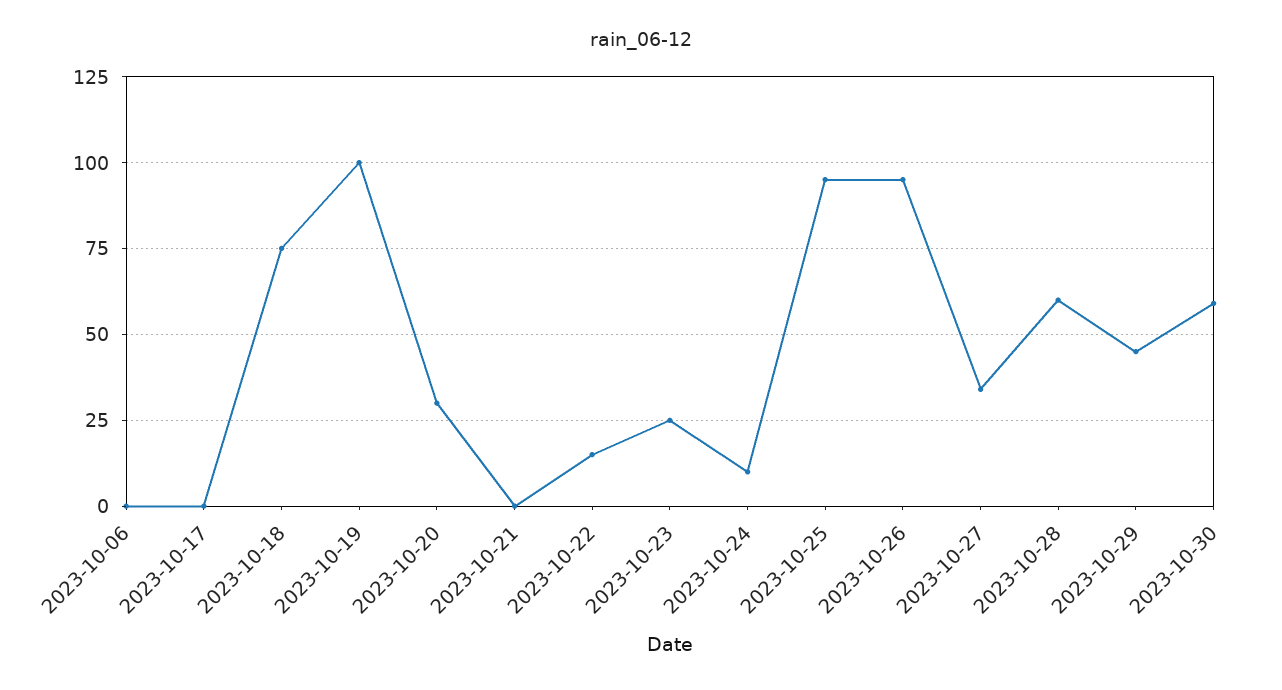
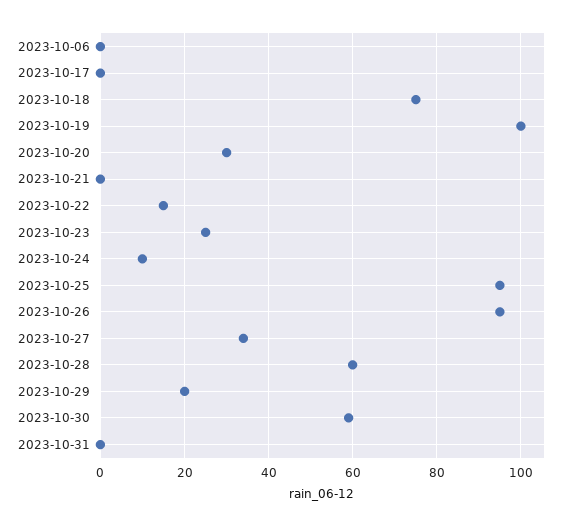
2023-10-29: 45 -> 20
2023-10-31: none -> 0

